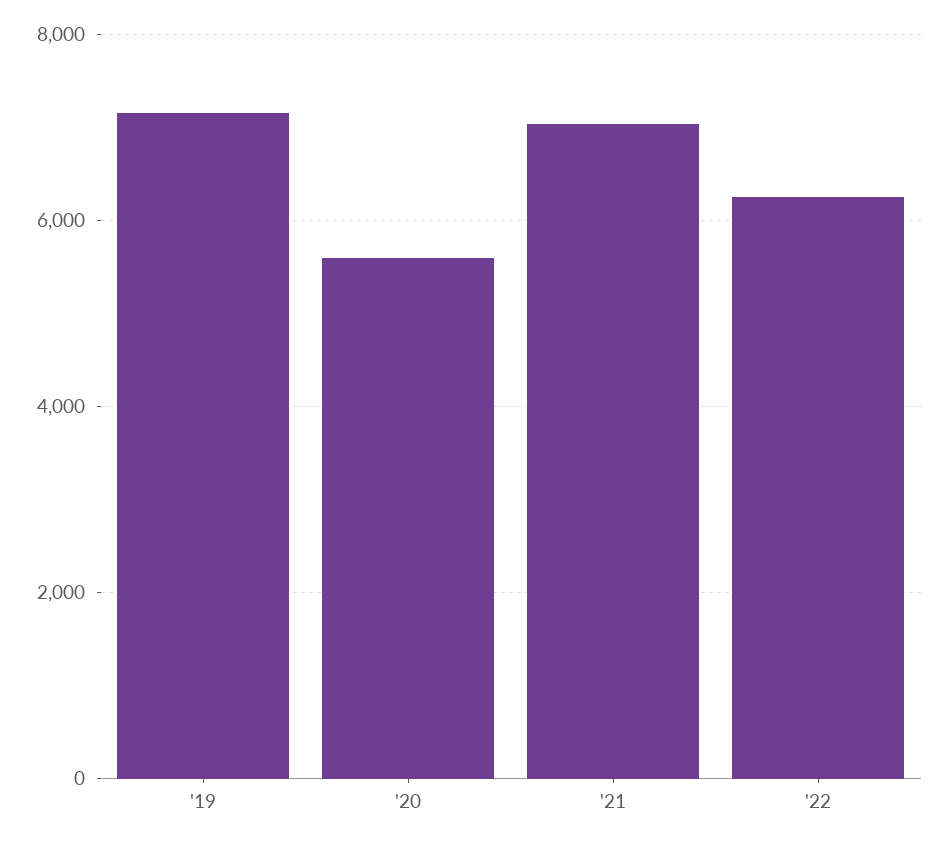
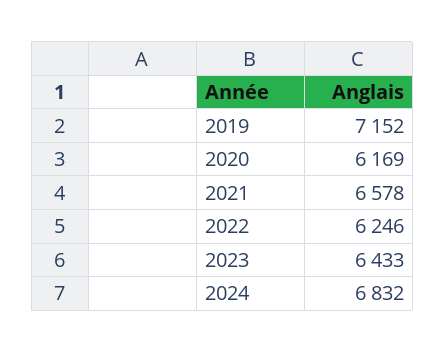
'20: 5600 -> 6169
'21: 7000 -> 6578
2023: none -> 6433
2024: none -> 6832

